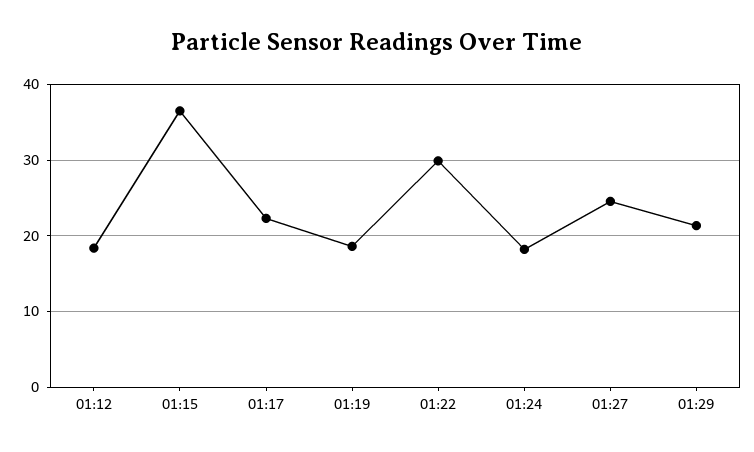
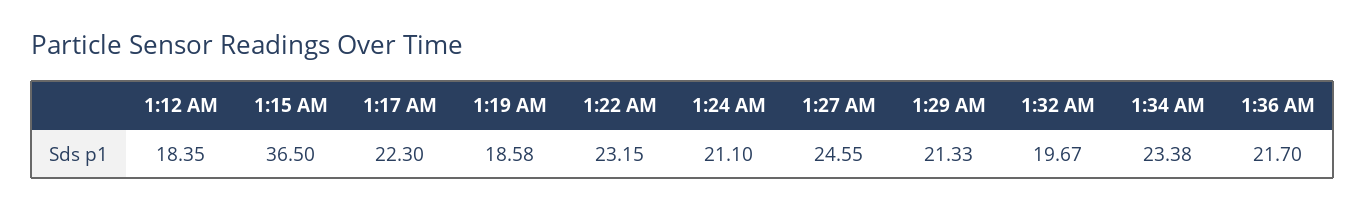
01:22: 30 -> 23.15
01:24: 18 -> 21.1
1:32 AM: none -> 19.67
1:34 AM: none -> 23.38
1:36 AM: none -> 21.7

